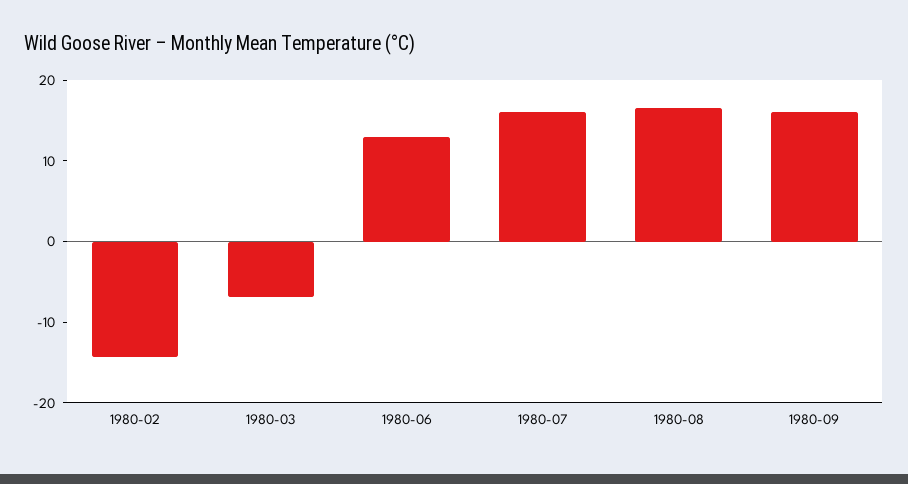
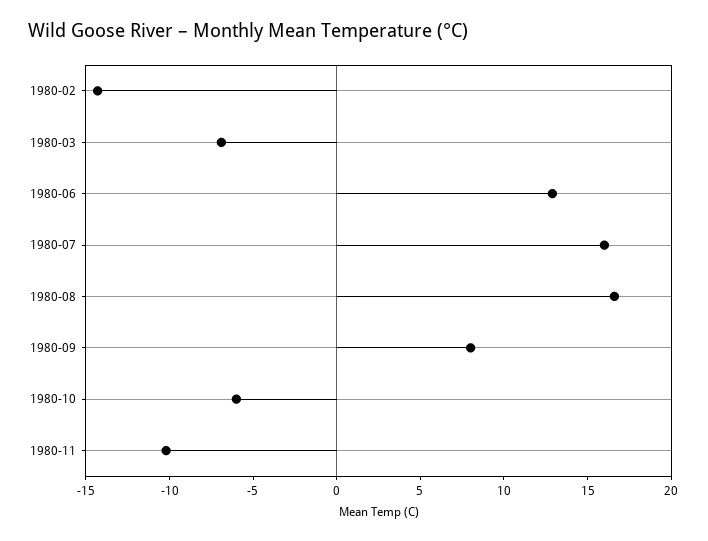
1980-09: 16 -> 8
1980-10: none -> -6
1980-11: none -> -10

